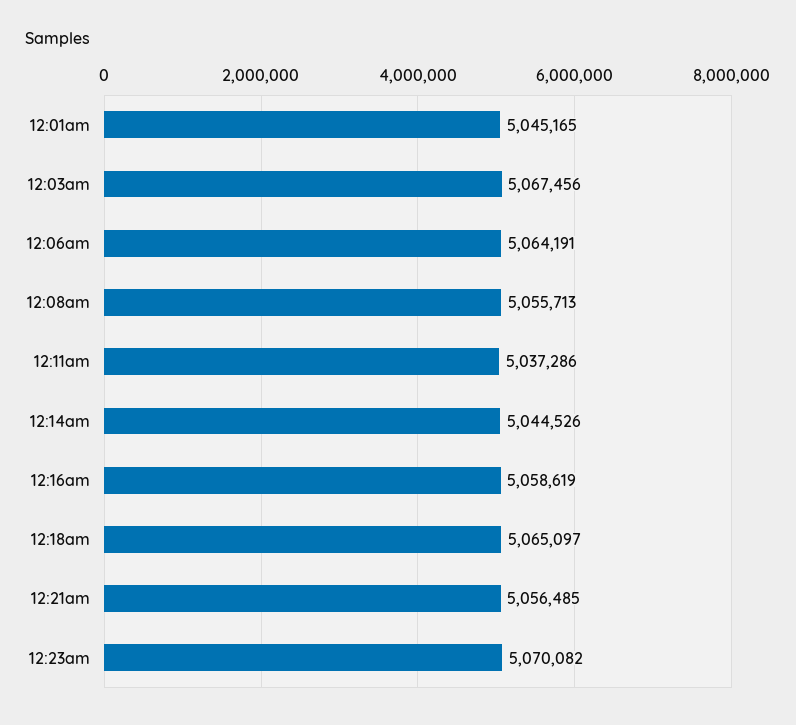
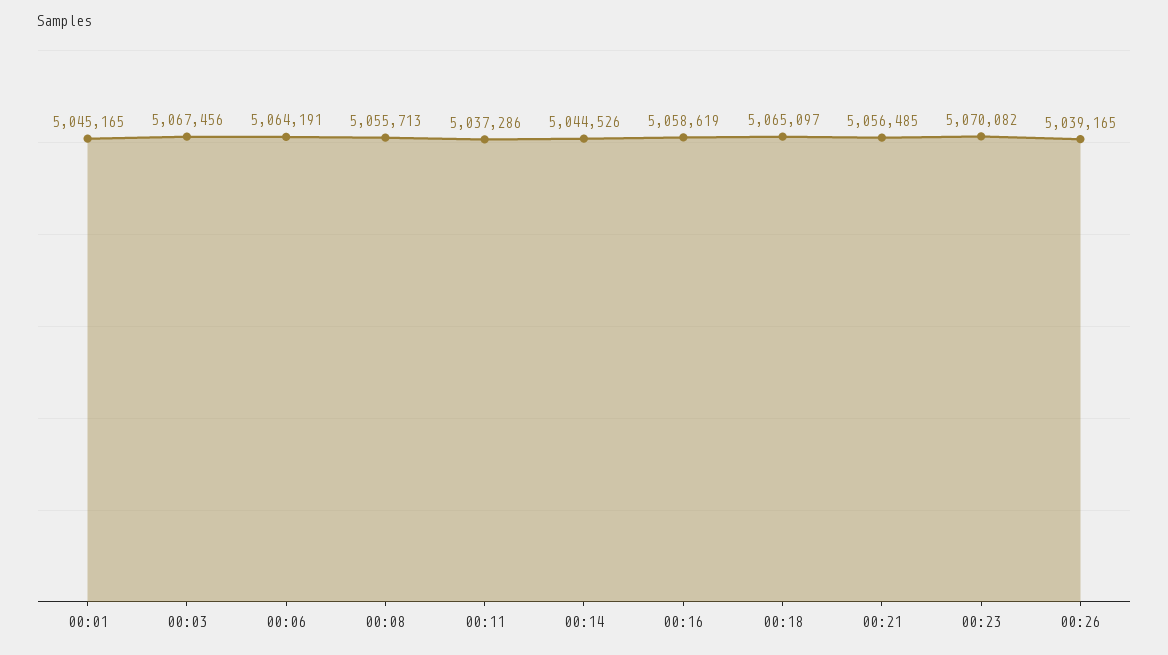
00:26: none -> 5039165

